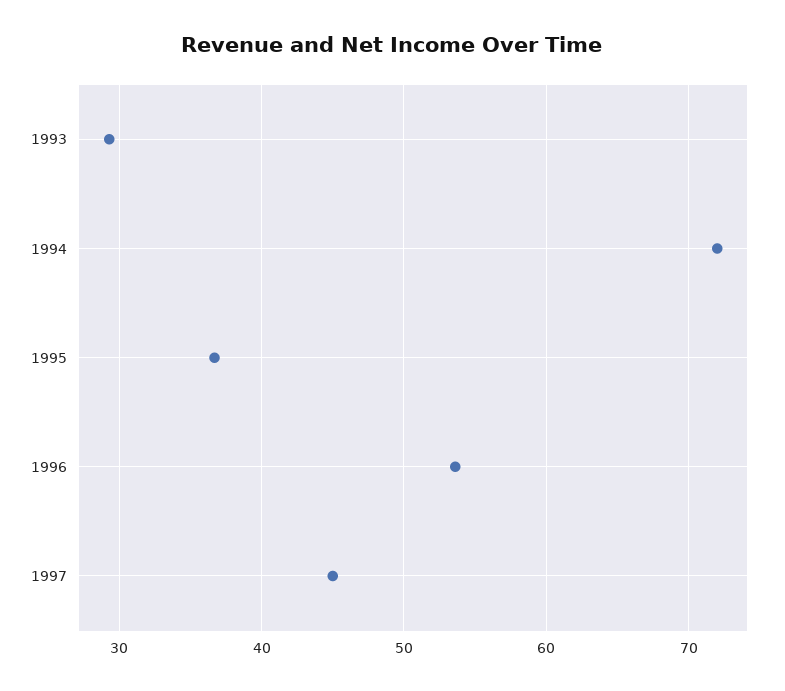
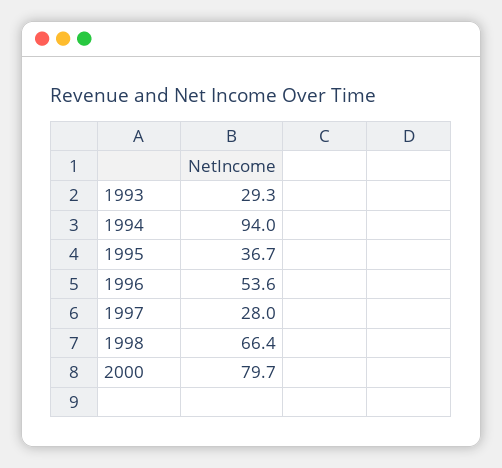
1994: 72 -> 94
1997: 45 -> 28
1998: none -> 66.4
2000: none -> 79.7

